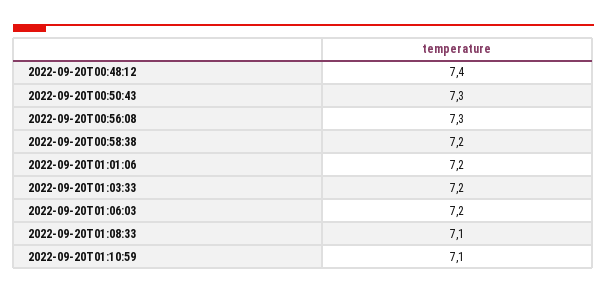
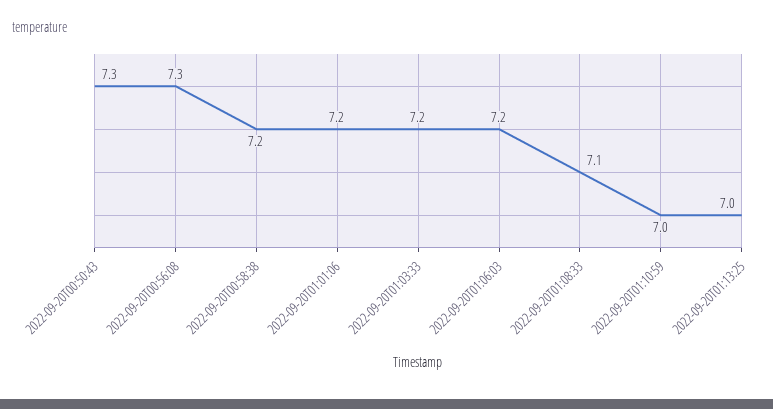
2022-09-20T00:48:12: 7.4 -> none
2022-09-20T01:10:59: 7.1 -> 7
2022-09-20T01:13:25: none -> 7

